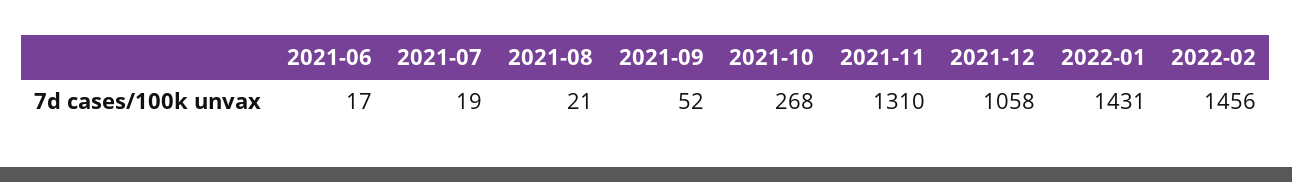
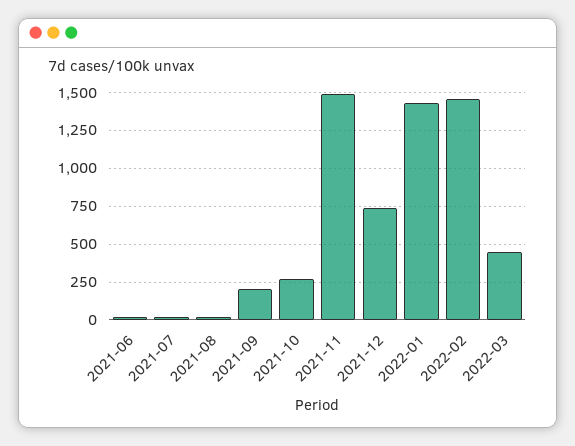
2021-09: 52 -> 200
2021-11: 1310 -> 1500
2021-12: 1058 -> 750
2022-03: none -> 450

